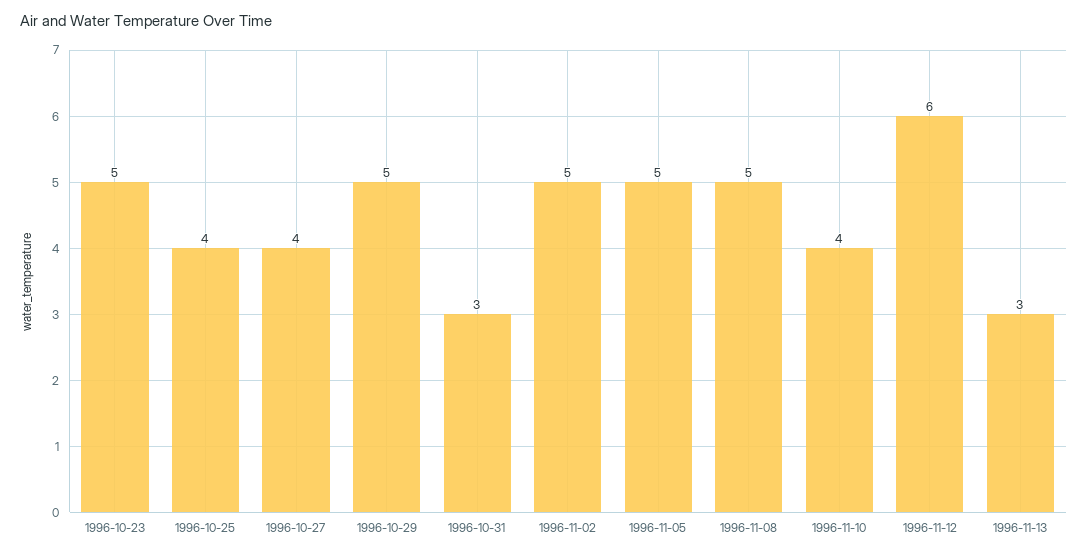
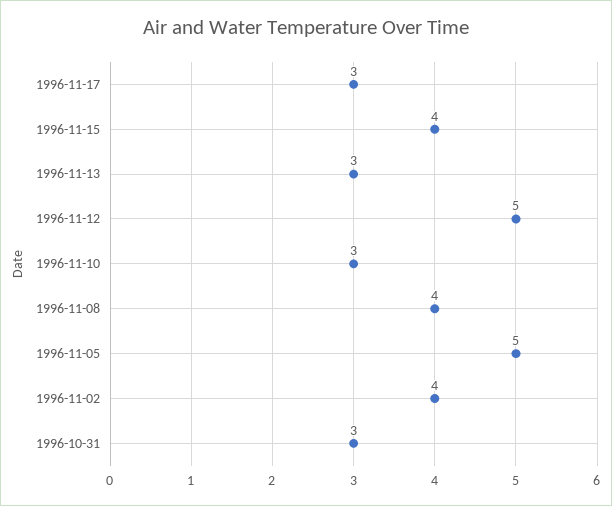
1996-10-23: 5 -> none
1996-10-25: 4 -> none
1996-10-27: 4 -> none
1996-10-29: 5 -> none
1996-11-02: 5 -> 4
1996-11-08: 5 -> 4
1996-11-10: 4 -> 3
1996-11-12: 6 -> 5
1996-11-17: none -> 3
1996-11-15: none -> 4

